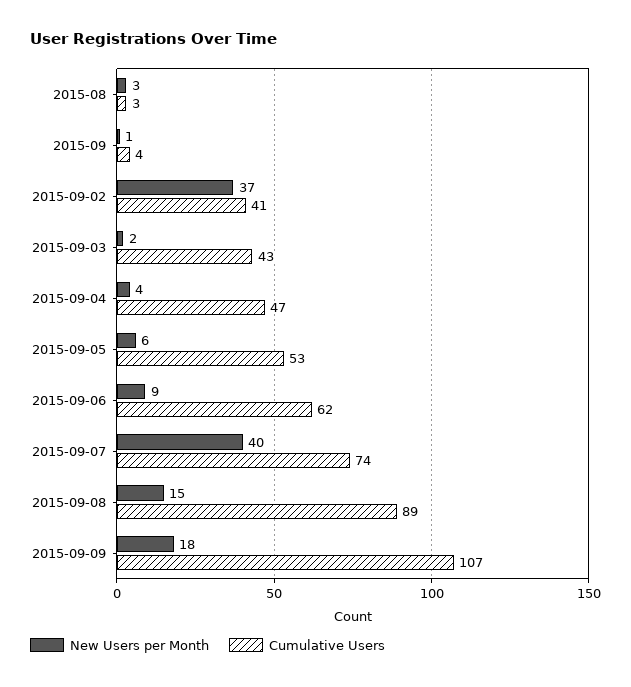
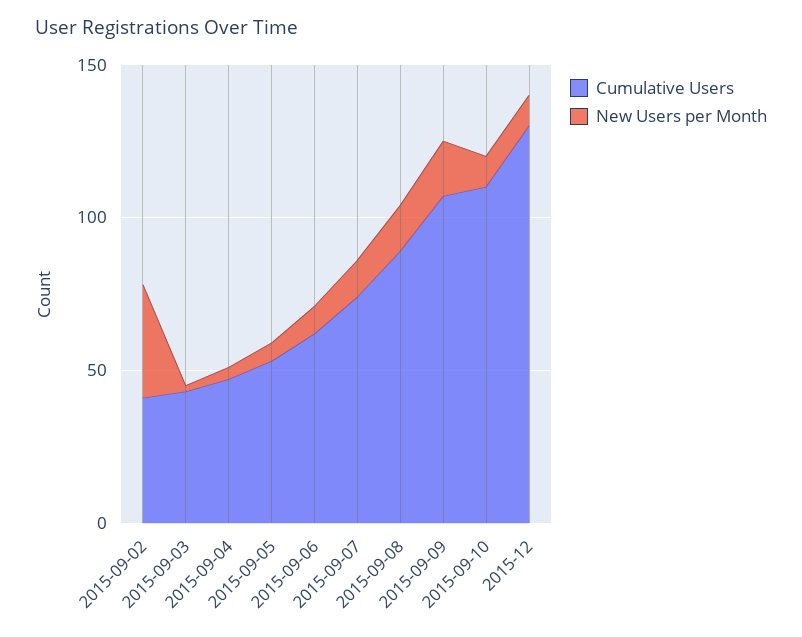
New Users per Month, 2015-08: 3 -> none
Cumulative Users, 2015-08: 3 -> none
New Users per Month, 2015-09: 1 -> none
Cumulative Users, 2015-09: 4 -> none
New Users per Month, 2015-09-07: 40 -> 10
Cumulative Users, 2015-09-10: none -> 110
New Users per Month, 2015-09-10: none -> 10
Cumulative Users, 2015-12: none -> 130
New Users per Month, 2015-12: none -> 10

